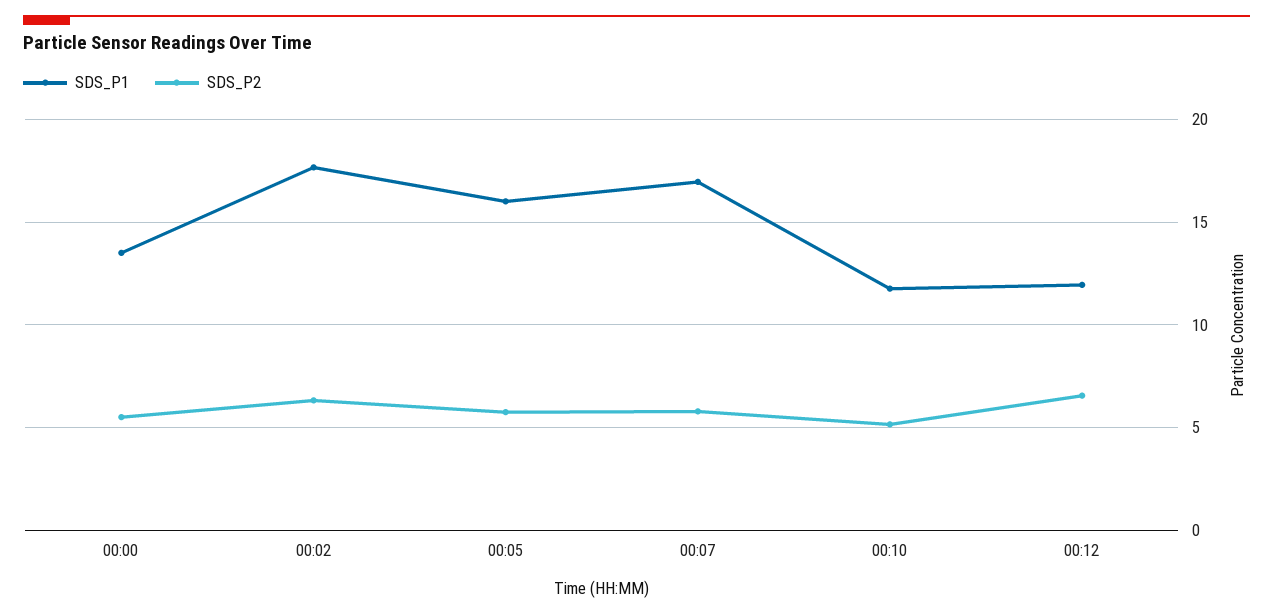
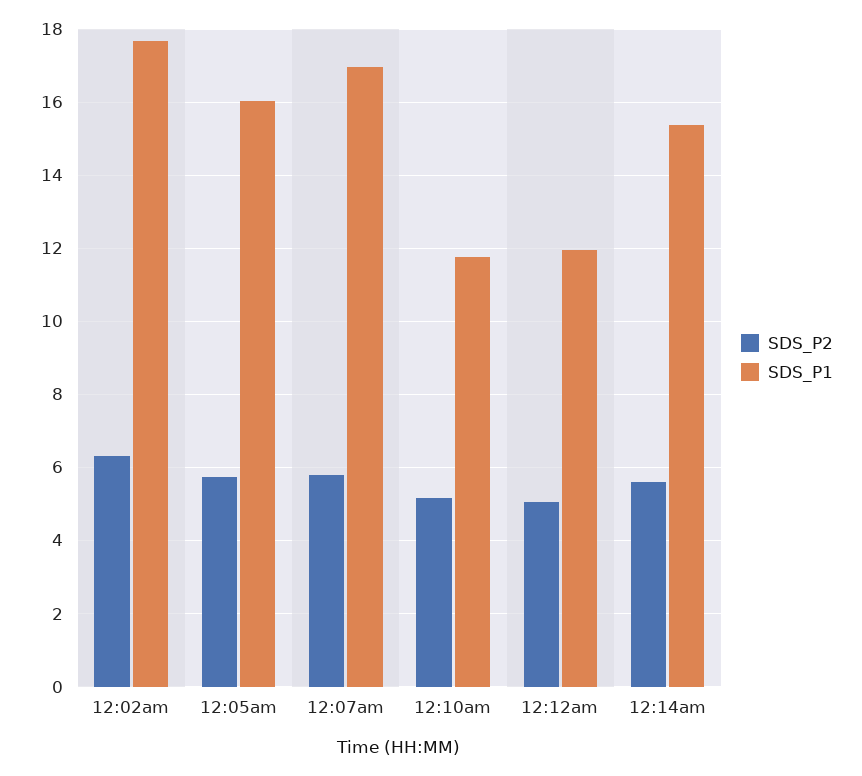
SDS_P1, 00:00: 13.5 -> none
SDS_P2, 00:00: 5.5 -> none
SDS_P2, 00:12: 6.5 -> 5
SDS_P2, 12:14am: none -> 5.6
SDS_P1, 12:14am: none -> 15.4

